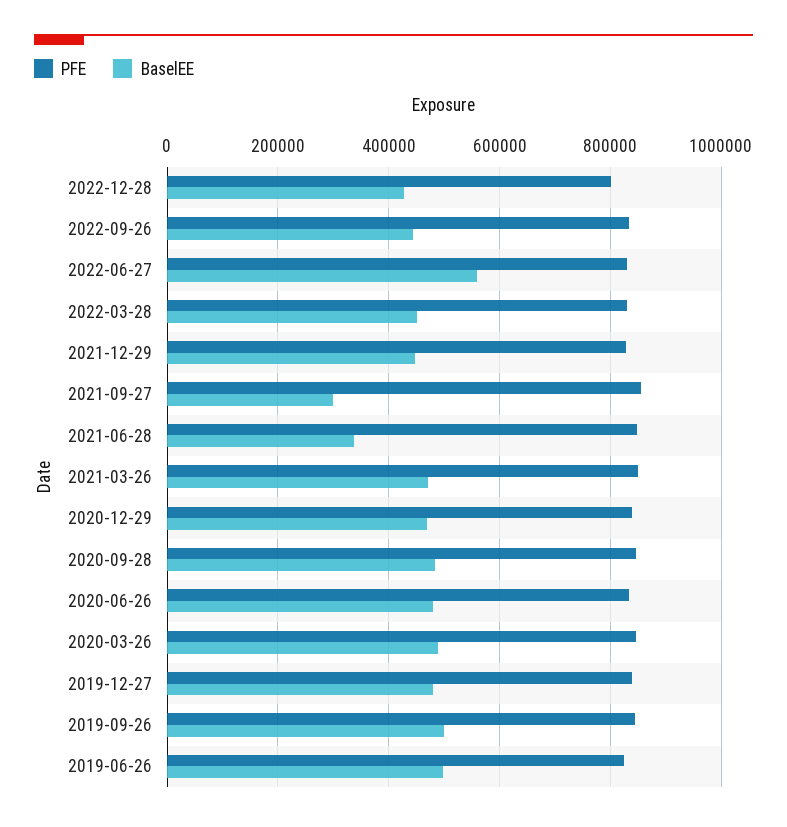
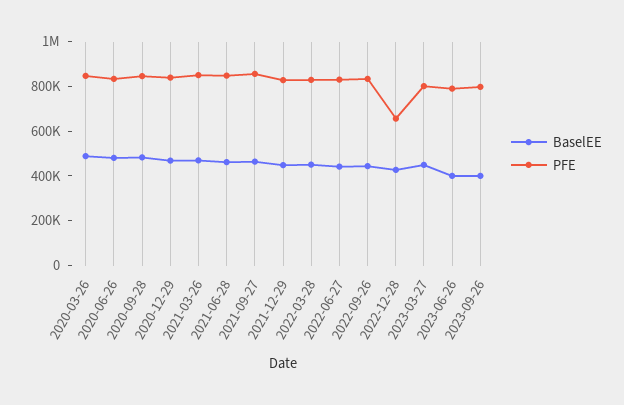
PFE, 2022-12-28: 800000 -> 650000
BaselEE, 2022-06-27: 560000 -> 450000
BaselEE, 2021-09-27: 300000 -> 450000
BaselEE, 2021-06-28: 340000 -> 450000
PFE, 2019-12-27: 840000 -> none
BaselEE, 2019-12-27: 480000 -> none
PFE, 2019-09-26: 840000 -> none
BaselEE, 2019-09-26: 500000 -> none
PFE, 2019-06-26: 820000 -> none
BaselEE, 2019-06-26: 500000 -> none
BaselEE, 2023-03-27: none -> 450000
PFE, 2023-03-27: none -> 800000
BaselEE, 2023-06-26: none -> 400000
PFE, 2023-06-26: none -> 800000
BaselEE, 2023-09-26: none -> 400000
PFE, 2023-09-26: none -> 800000

